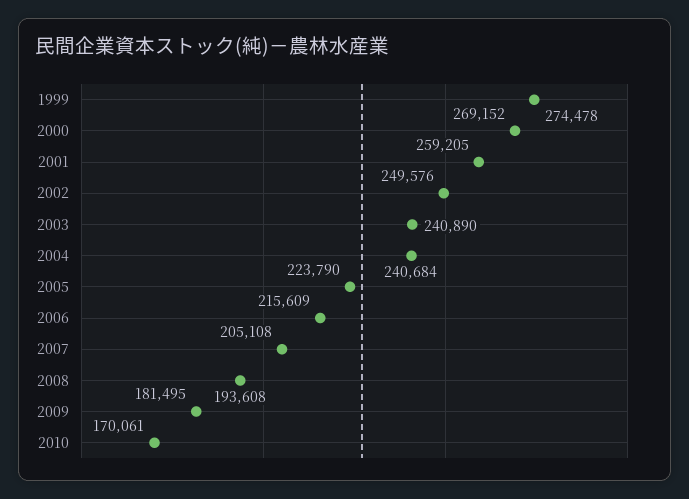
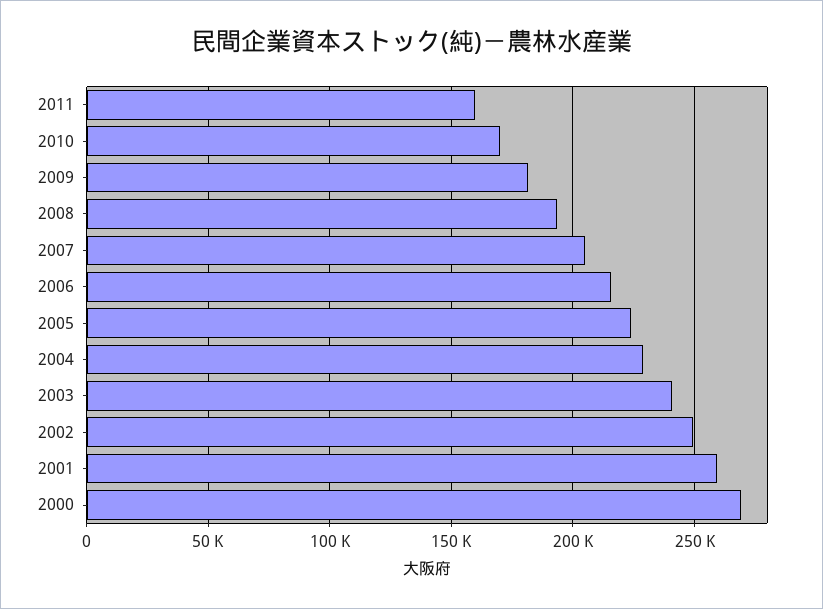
1999: 274478 -> none
2004: 240684 -> 230000
2011: none -> 160000

